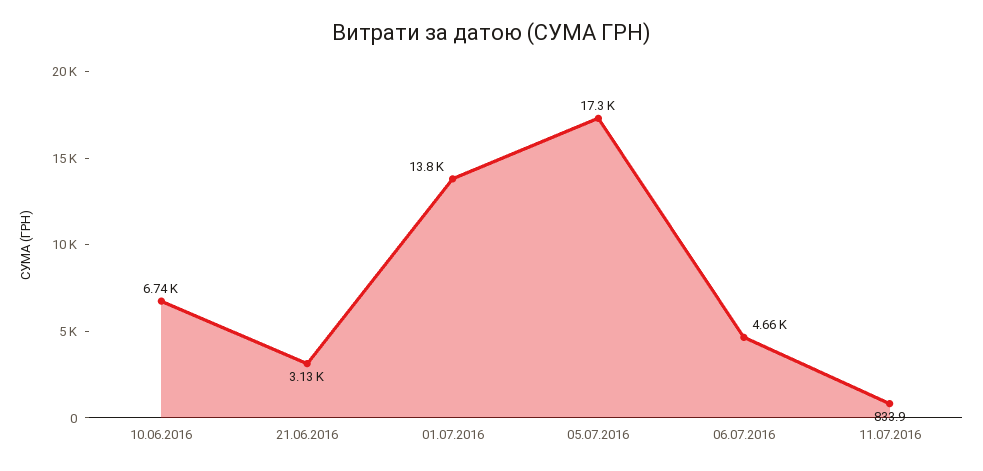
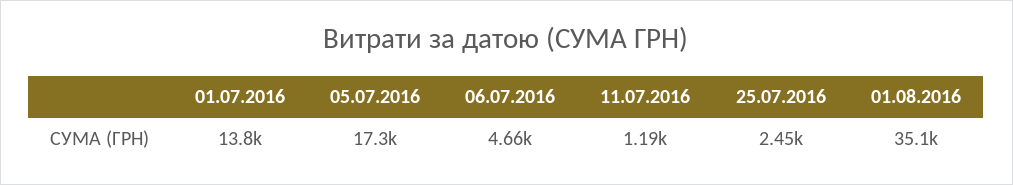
10.06.2016: 6740 -> none
21.06.2016: 3130 -> none
11.07.2016: 833.9 -> 1190
25.07.2016: none -> 2450
01.08.2016: none -> 35100

